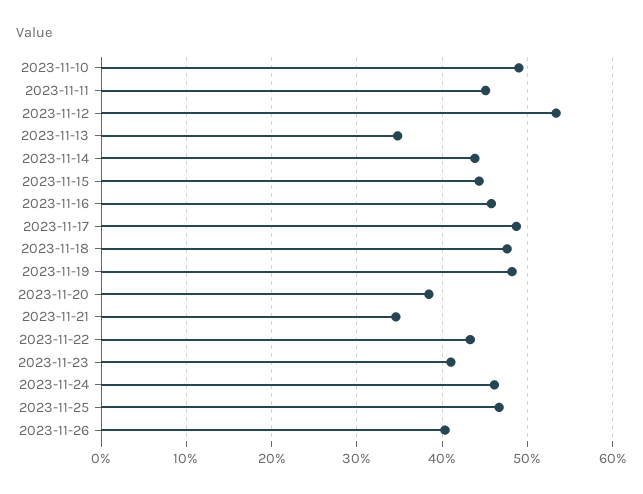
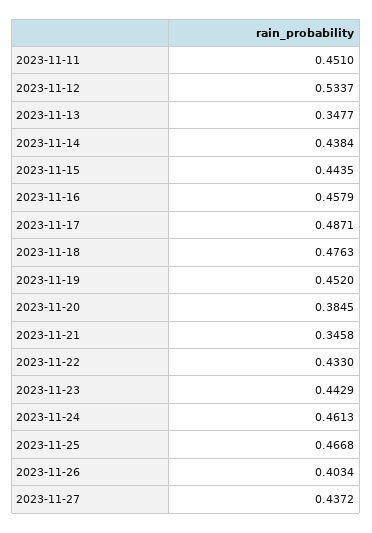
2023-11-10: 0.49 -> none
2023-11-19: 0.48 -> 0.452
2023-11-23: 0.41 -> 0.4429
2023-11-27: none -> 0.4372

